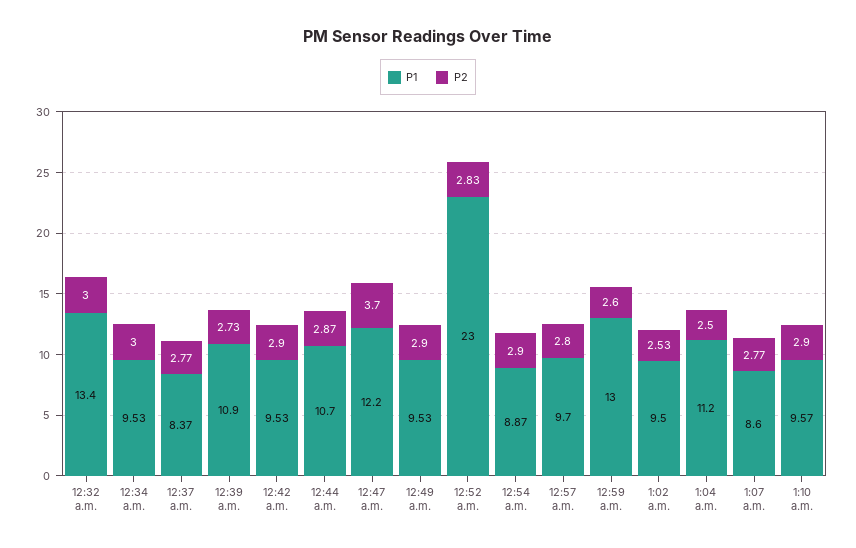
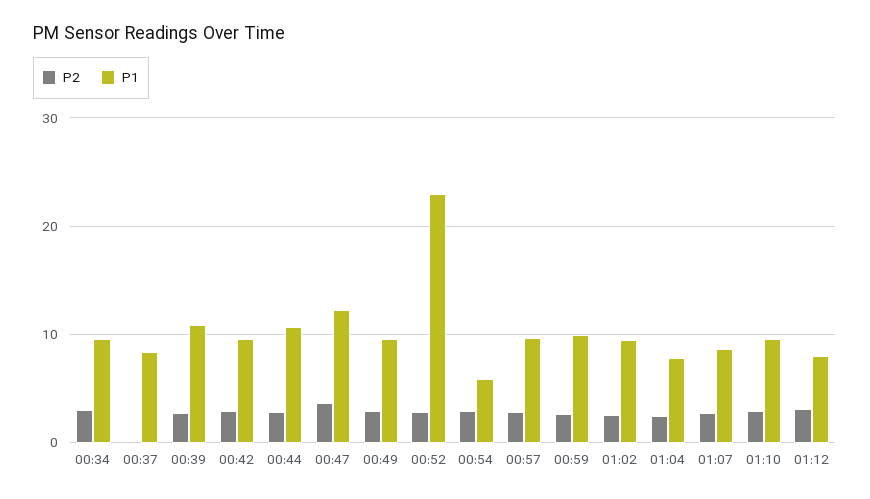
P1, 12:32 a.m.: 13.4 -> none
P2, 12:32 a.m.: 3 -> none
P2, 12:37 a.m.: 2.77 -> 0
P1, 12:54 a.m.: 8.87 -> 6
P1, 12:59 a.m.: 13 -> 10
P1, 1:04 a.m.: 11.2 -> 8
P2, 01:12: none -> 3
P1, 01:12: none -> 8

